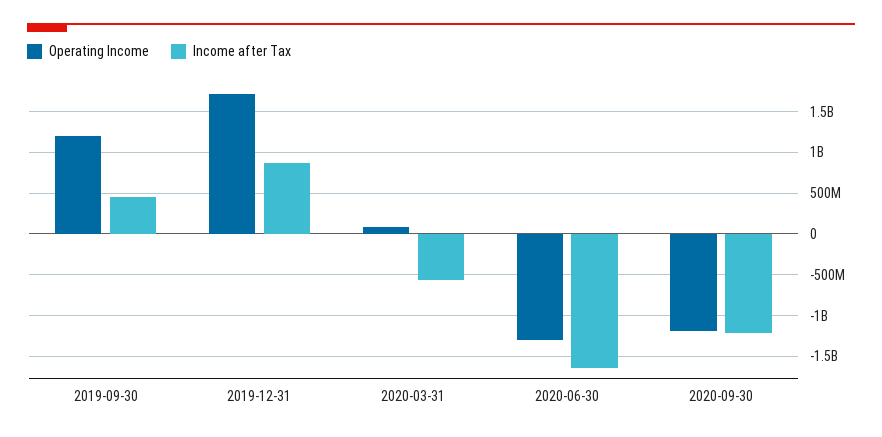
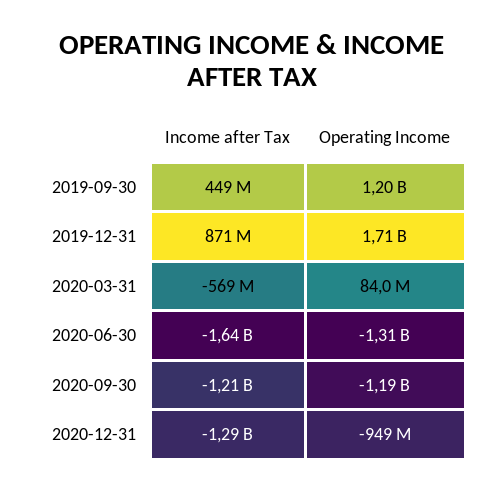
Income after Tax, 2020-12-31: none -> -1290000000
Operating Income, 2020-12-31: none -> -949000000

